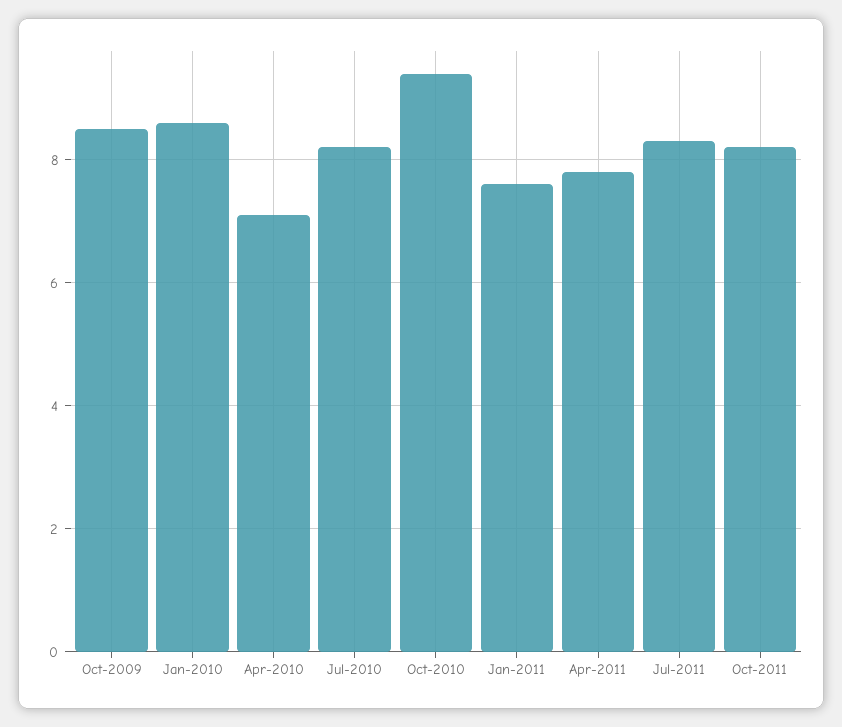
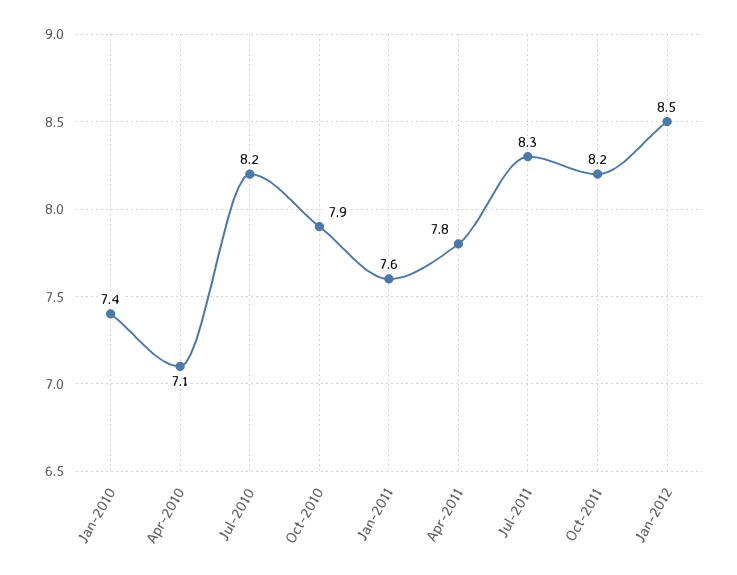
Oct-2009: 8.5 -> none
Jan-2010: 8.5 -> 7.4
Oct-2010: 9.5 -> 7.9
Jan-2012: none -> 8.5

